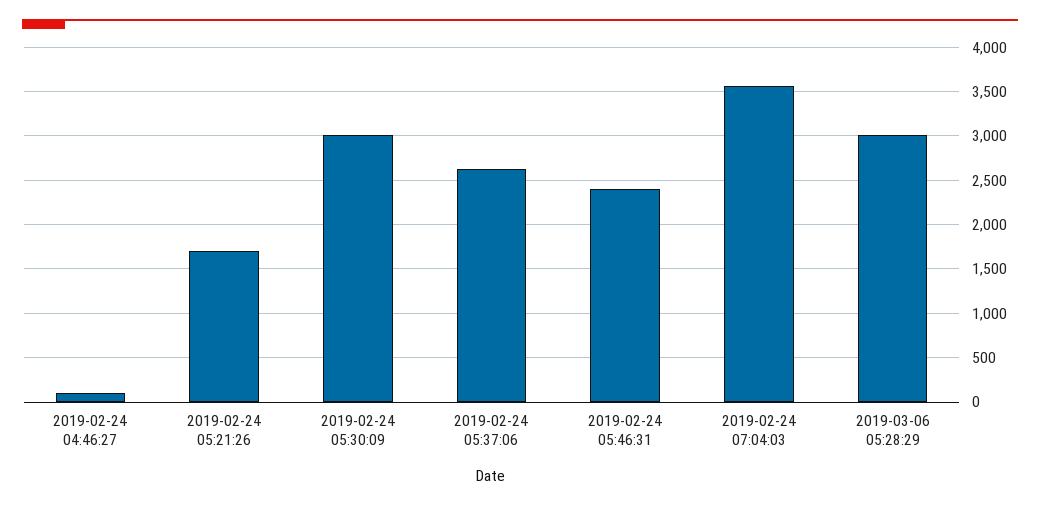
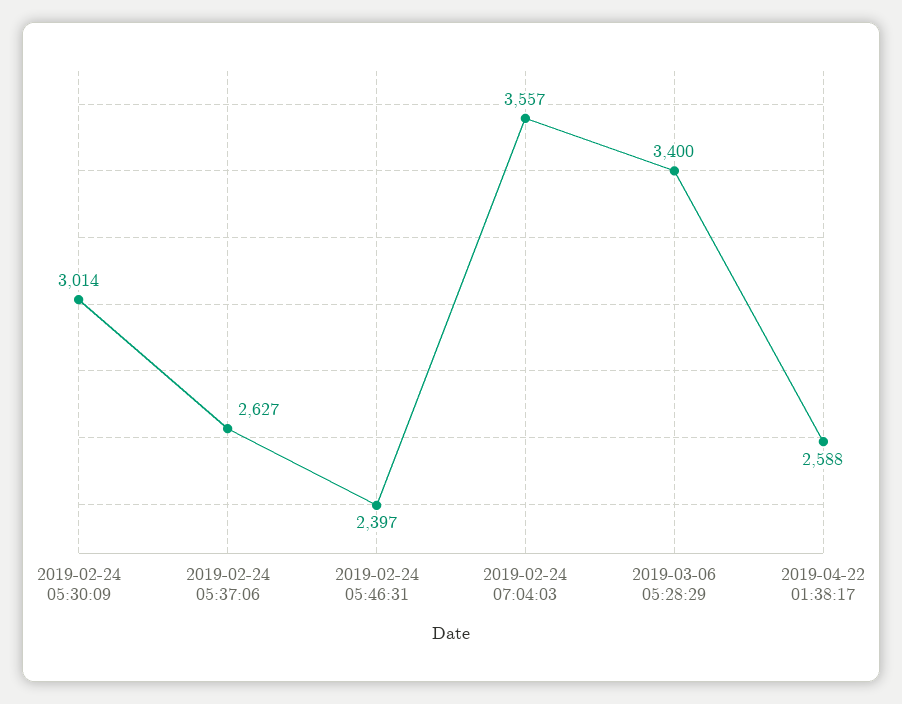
2019-02-24 04:46:27: 100 -> none
2019-02-24 05:21:26: 1700 -> none
2019-03-06 05:28:29: 3000 -> 3400
2019-04-22 01:38:17: none -> 2588

